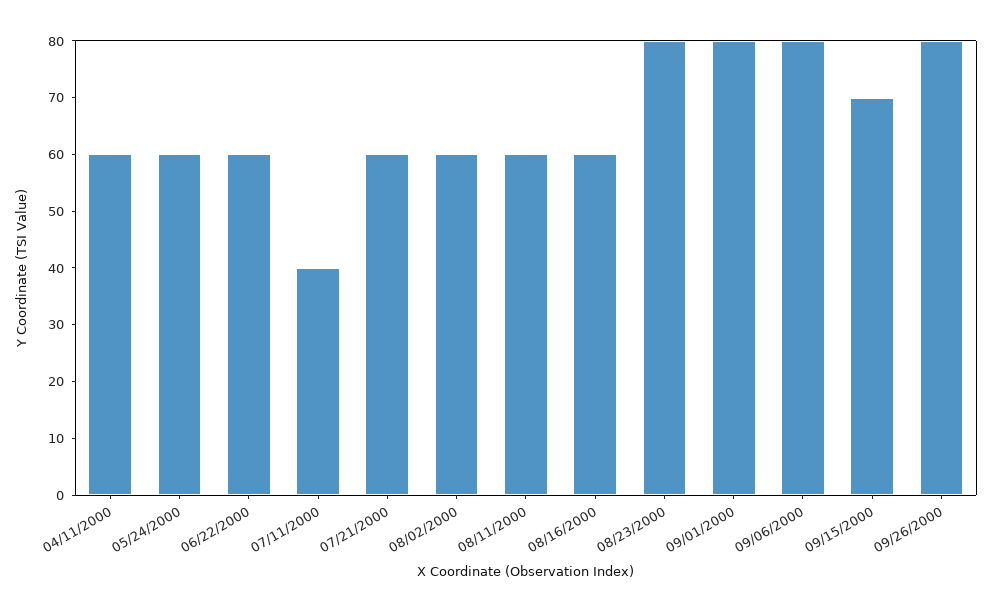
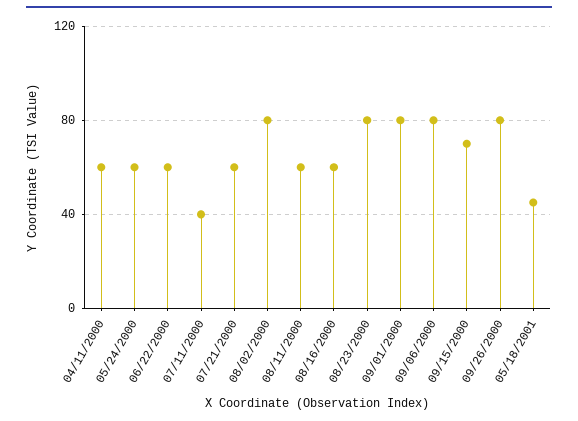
08/02/2000: 60 -> 80
05/18/2001: none -> 45

